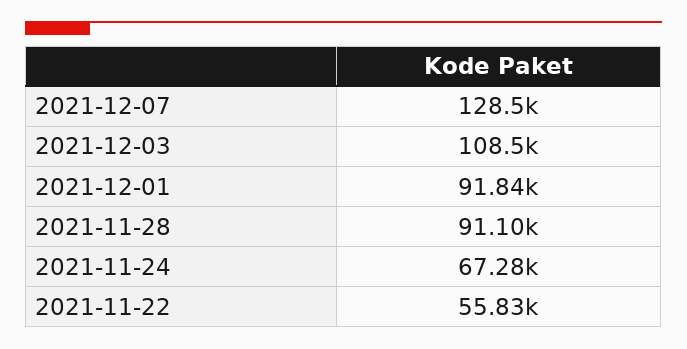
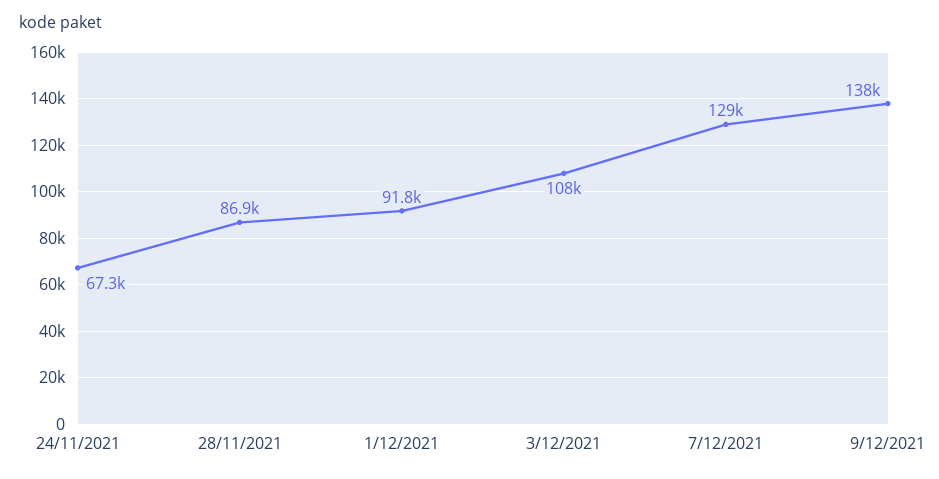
2021-11-28: 91100 -> 86900
2021-11-22: 55830 -> none
9/12/2021: none -> 138000

